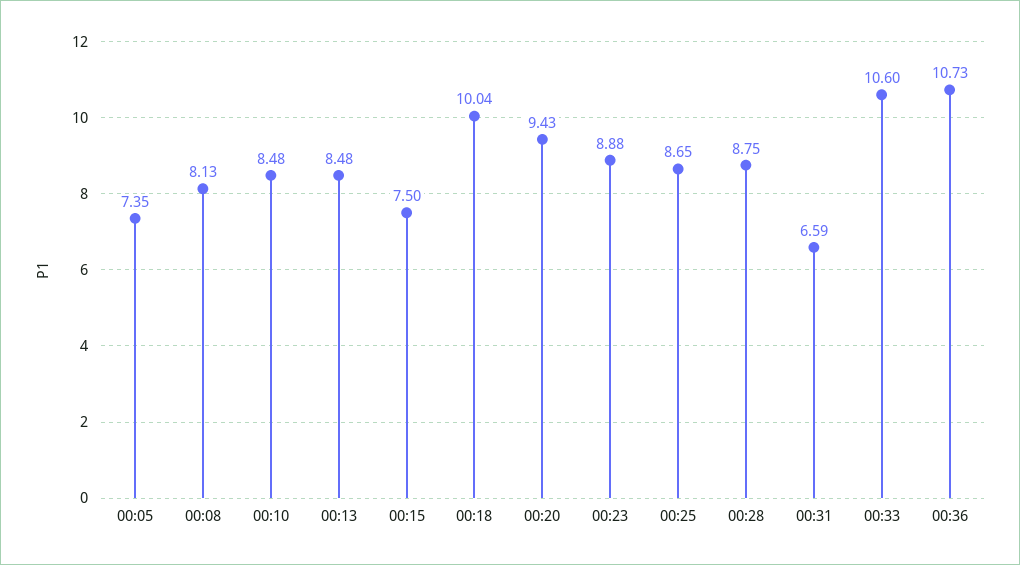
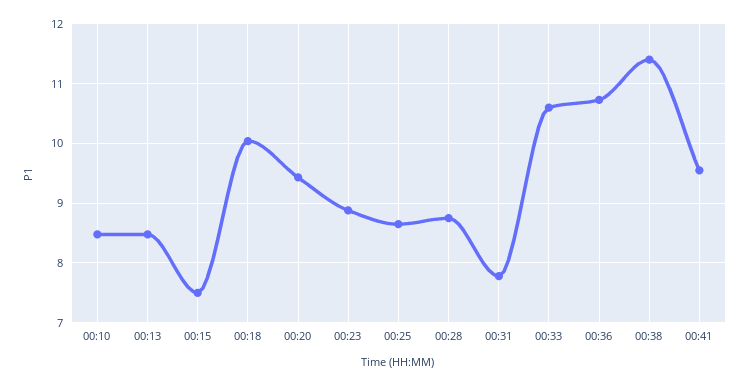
00:05: 7.35 -> none
00:08: 8.13 -> none
00:31: 6.59 -> 7.8
00:38: none -> 11.4
00:41: none -> 9.6

